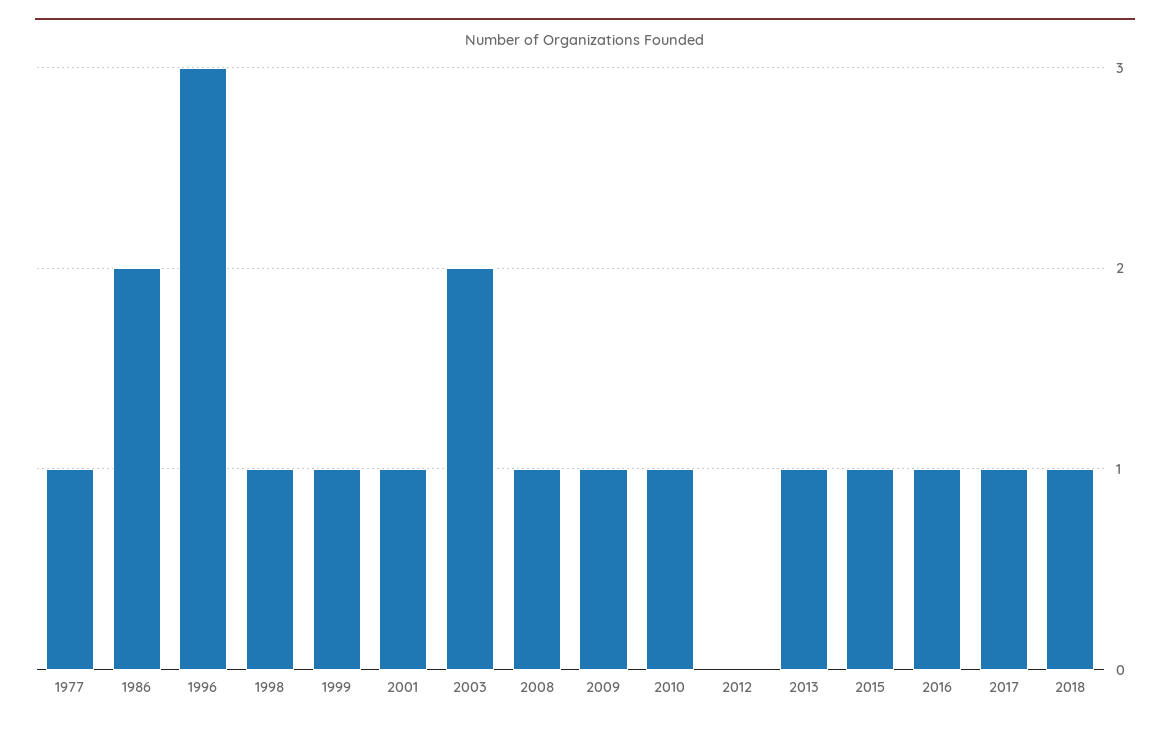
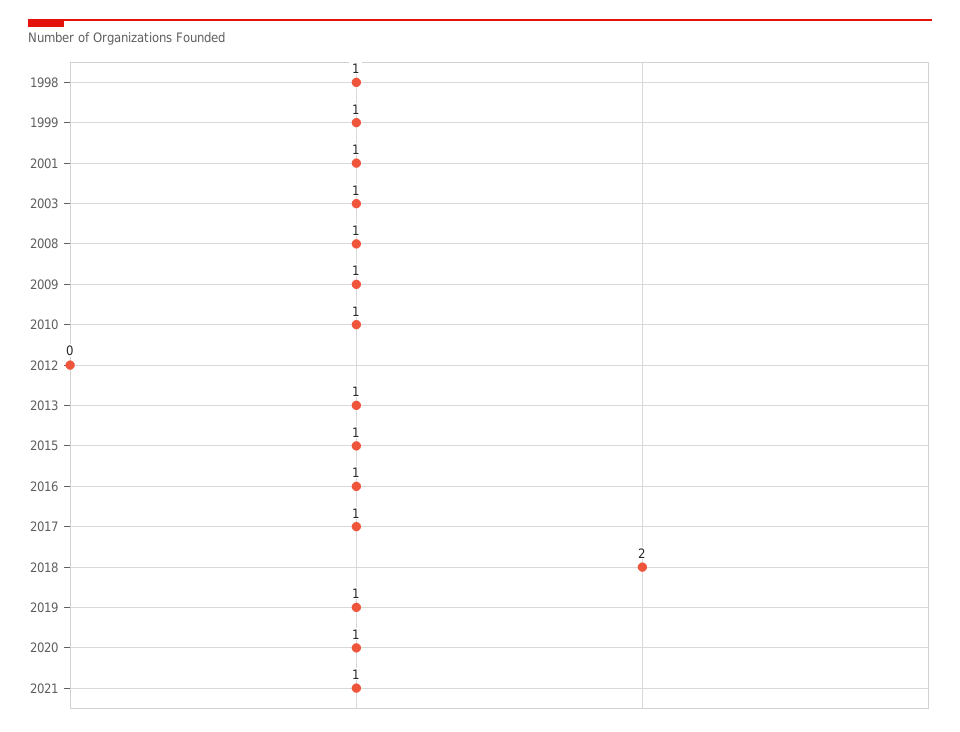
1977: 1 -> none
1986: 2 -> none
1996: 3 -> none
2003: 2 -> 1
2018: 1 -> 2
2019: none -> 1
2020: none -> 1
2021: none -> 1

